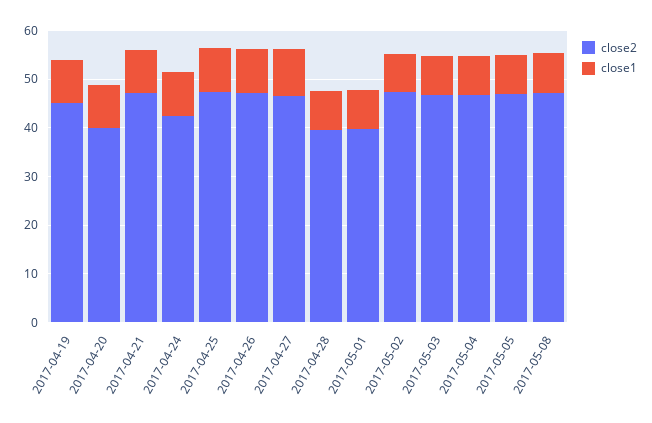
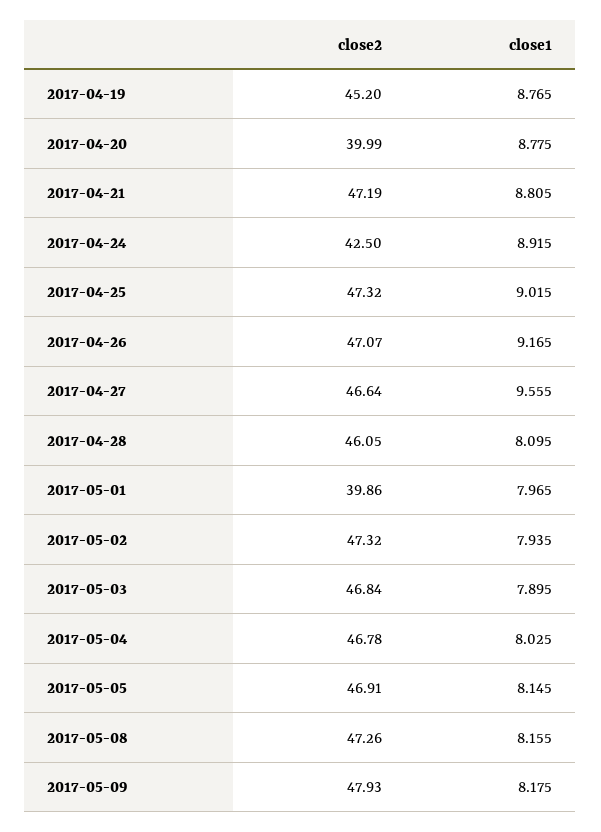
close2, 2017-04-28: 40 -> 46.05
close2, 2017-05-09: none -> 47.93
close1, 2017-05-09: none -> 8.175

